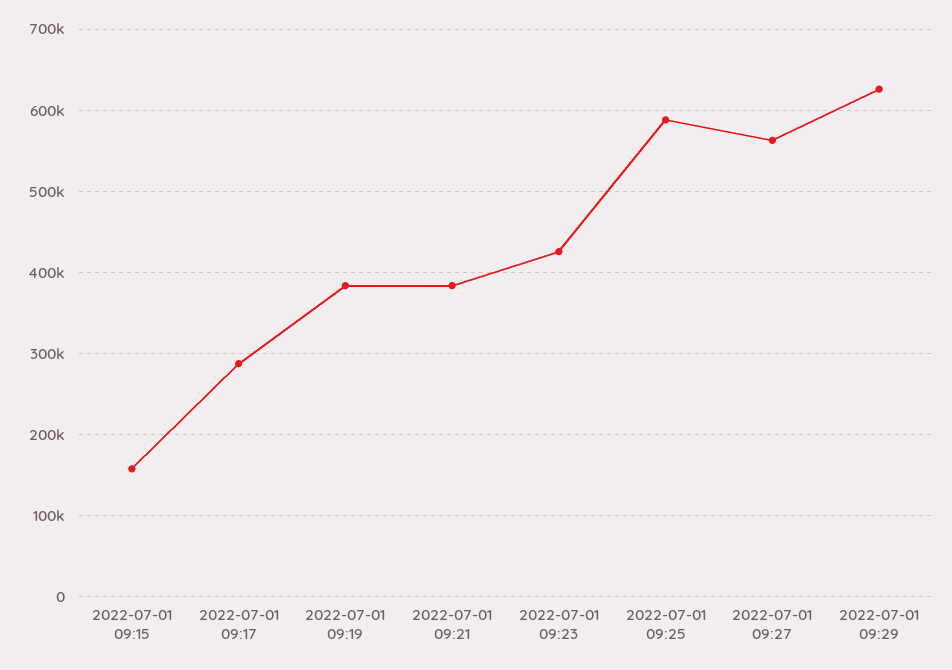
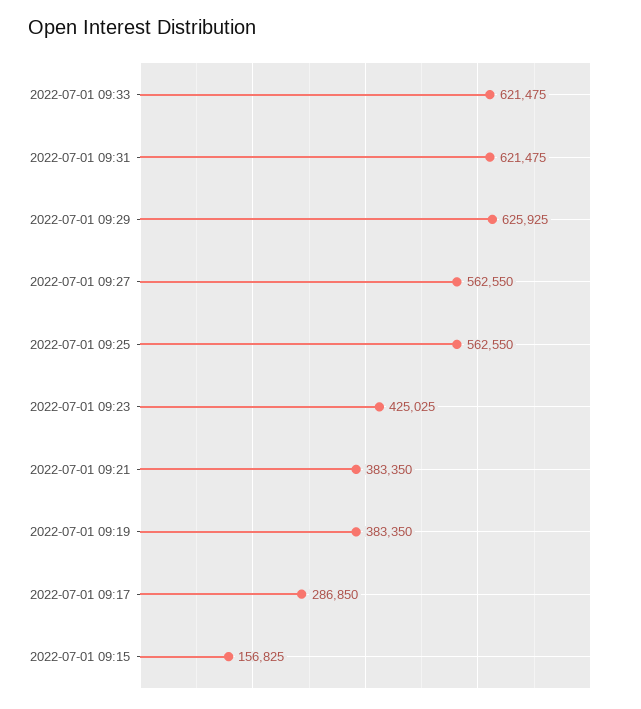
2022-07-01 09:25: 590000 -> 562550
2022-07-01 09:33: none -> 621475
2022-07-01 09:31: none -> 621475

